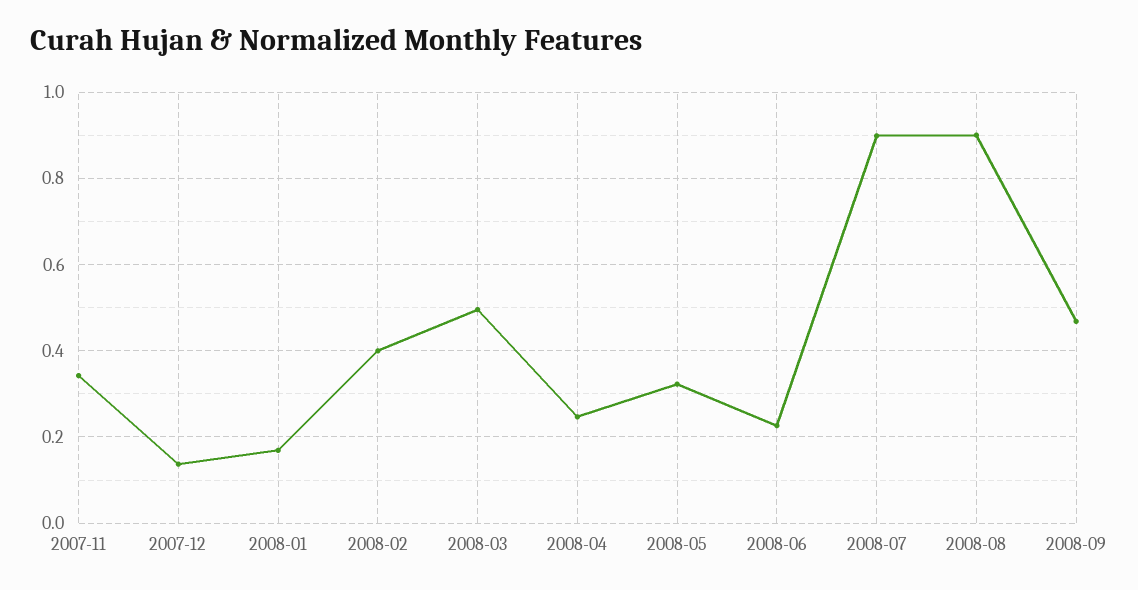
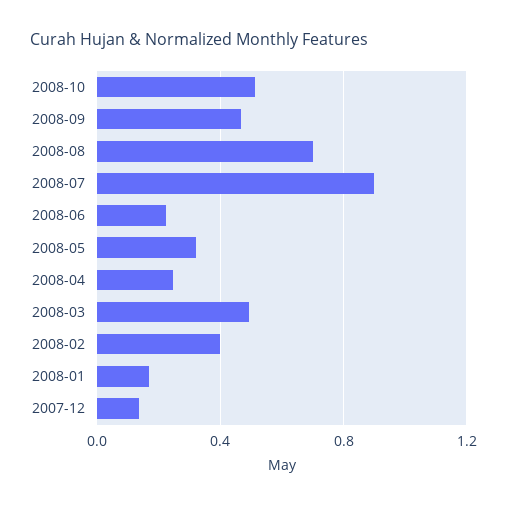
2007-11: 0.34 -> none
2008-08: 0.9 -> 0.7
2008-10: none -> 0.5

